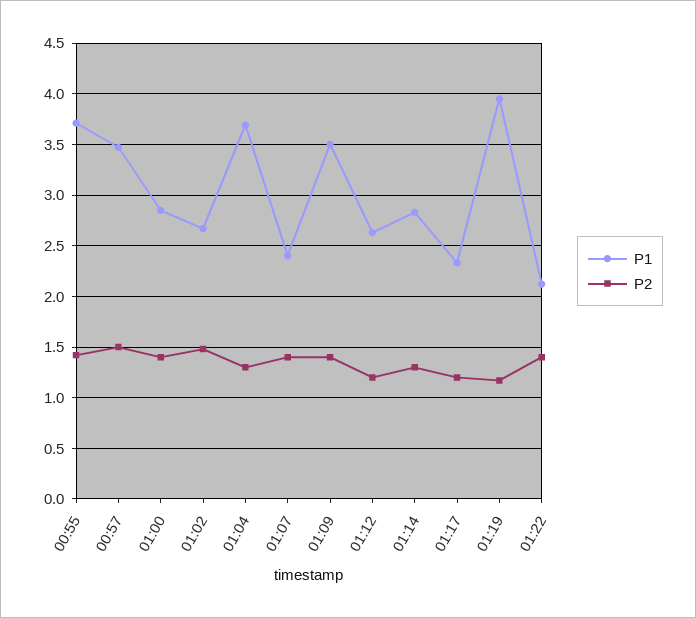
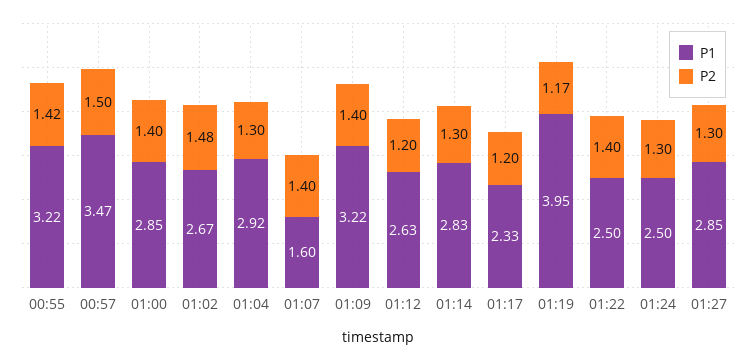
P1, 00:55: 3.7 -> 3.22
P1, 01:04: 3.7 -> 2.92
P1, 01:07: 2.4 -> 1.6
P1, 01:09: 3.5 -> 3.22
P1, 01:22: 2.1 -> 2.5
P1, 01:24: none -> 2.5
P2, 01:24: none -> 1.3
P1, 01:27: none -> 2.85
P2, 01:27: none -> 1.3

